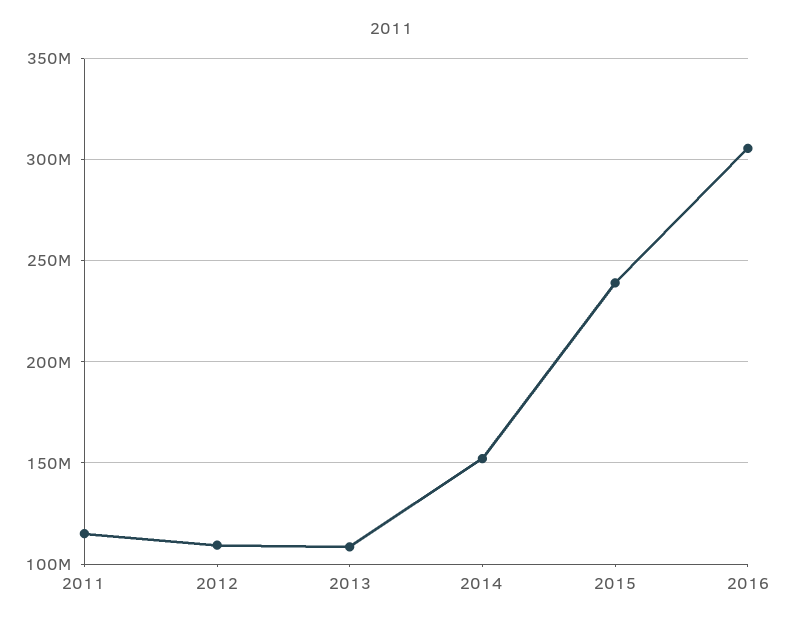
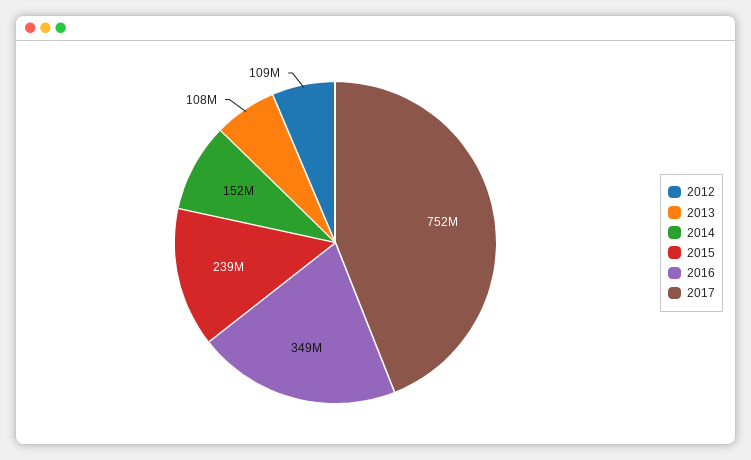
2011: 115000000 -> none
2016: 305000000 -> 349000000
2017: none -> 752000000

